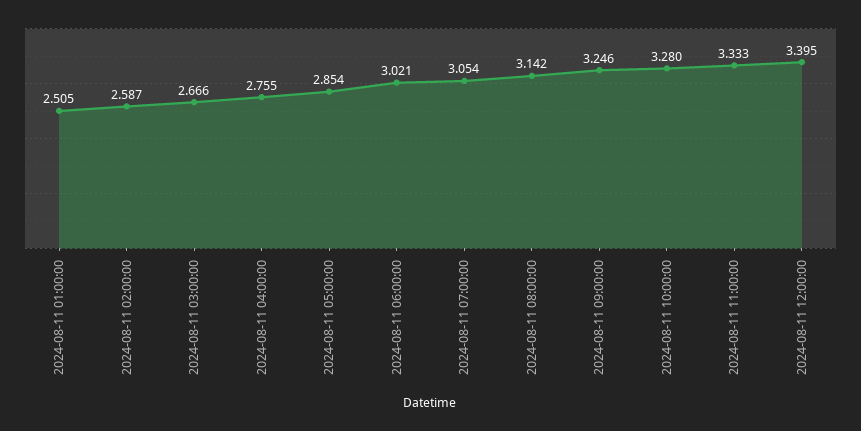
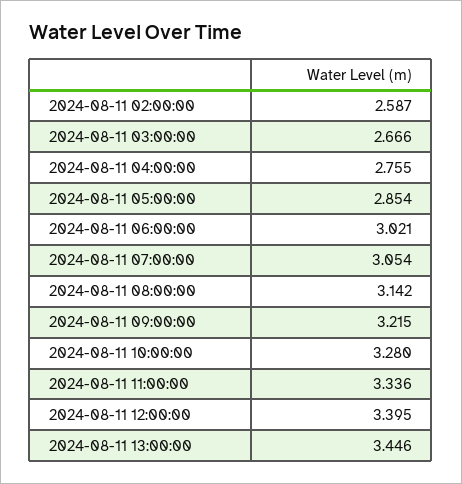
2024-08-11 01:00:00: 2.505 -> none
2024-08-11 09:00:00: 3.246 -> 3.215
2024-08-11 11:00:00: 3.333 -> 3.336
2024-08-11 13:00:00: none -> 3.446

